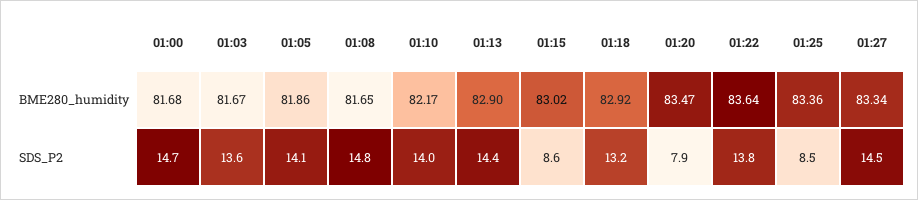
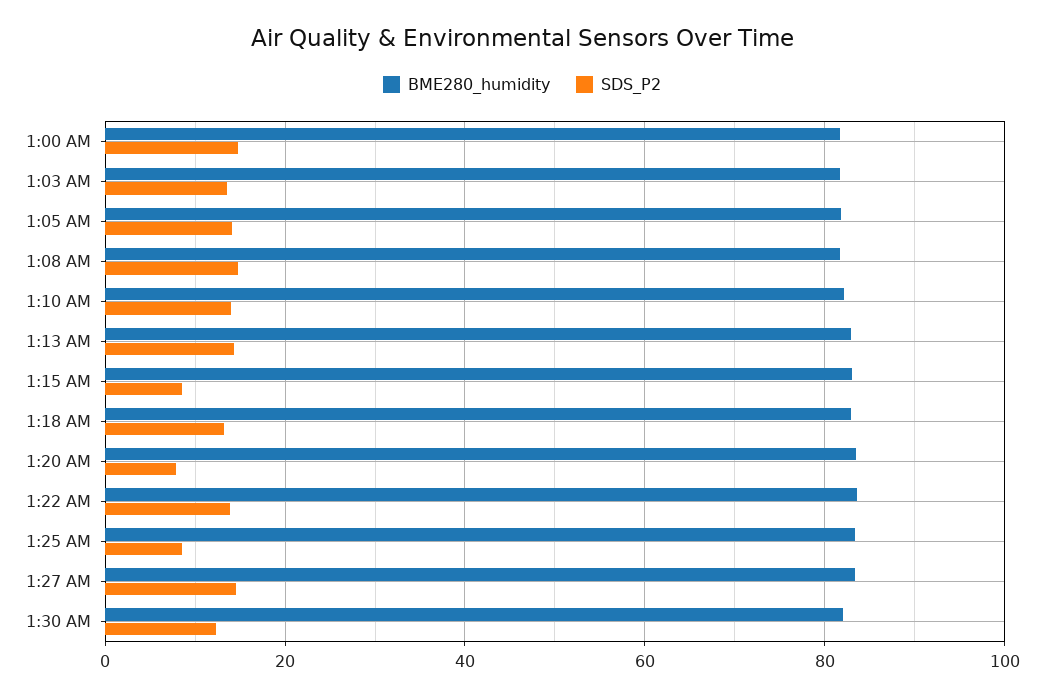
BME280_humidity, 1:30 AM: none -> 82
SDS_P2, 1:30 AM: none -> 12

